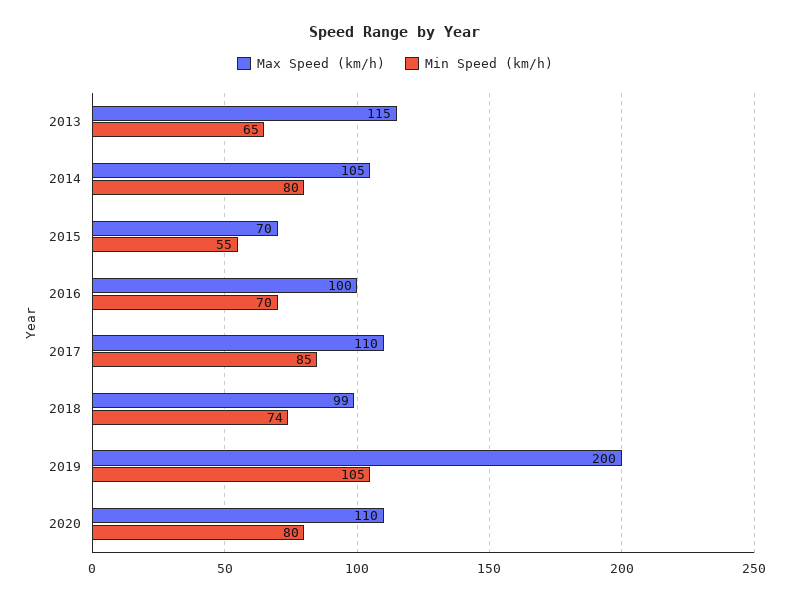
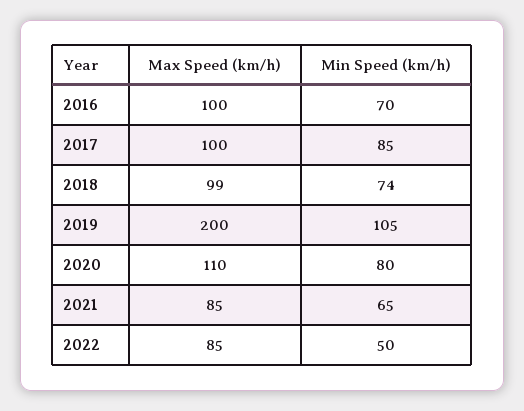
Max Speed (km/h), 2013: 115 -> none
Min Speed (km/h), 2013: 65 -> none
Max Speed (km/h), 2014: 105 -> none
Min Speed (km/h), 2014: 80 -> none
Max Speed (km/h), 2015: 70 -> none
Min Speed (km/h), 2015: 55 -> none
Max Speed (km/h), 2017: 110 -> 100
Max Speed (km/h), 2021: none -> 85
Min Speed (km/h), 2021: none -> 65
Max Speed (km/h), 2022: none -> 85
Min Speed (km/h), 2022: none -> 50

